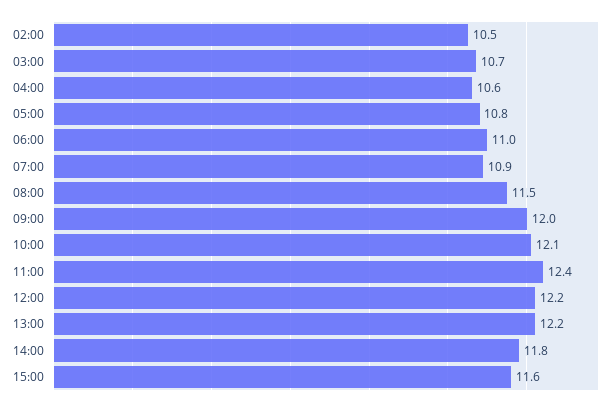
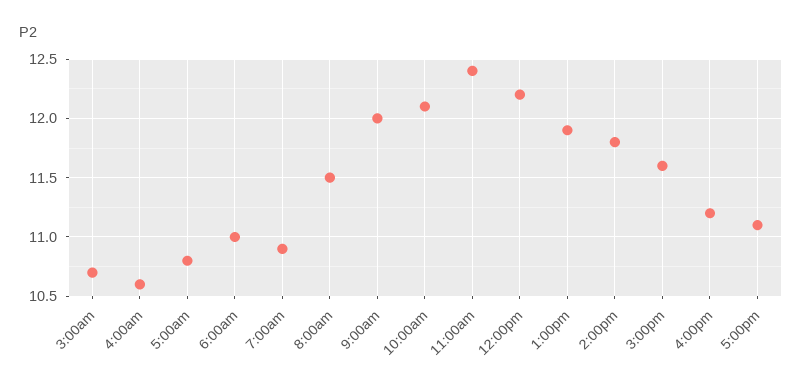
02:00: 10.5 -> none
13:00: 12.2 -> 11.9
4:00pm: none -> 11.2
5:00pm: none -> 11.1

